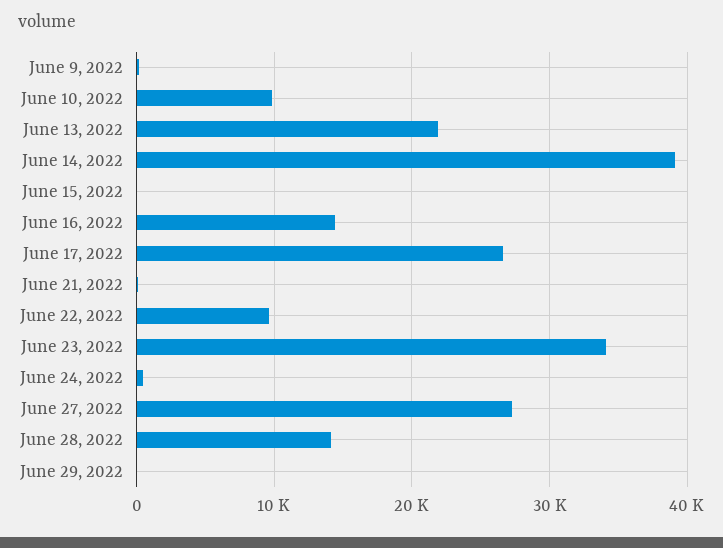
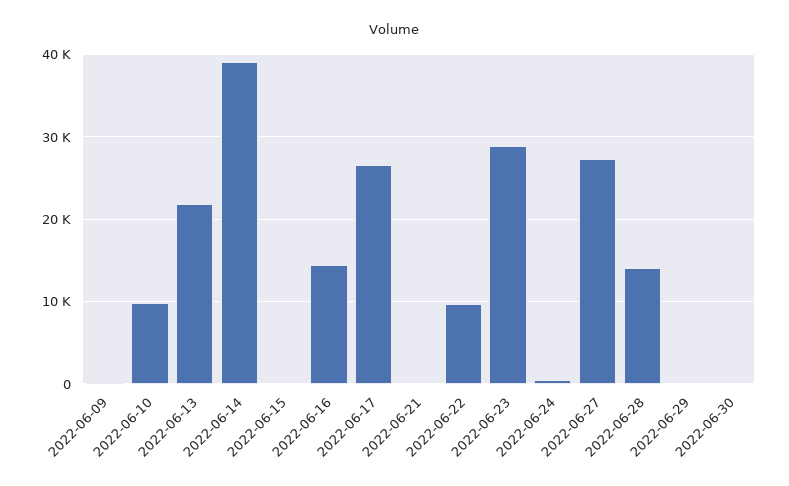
June 23, 2022: 34000 -> 29000
2022-06-30: none -> 0

